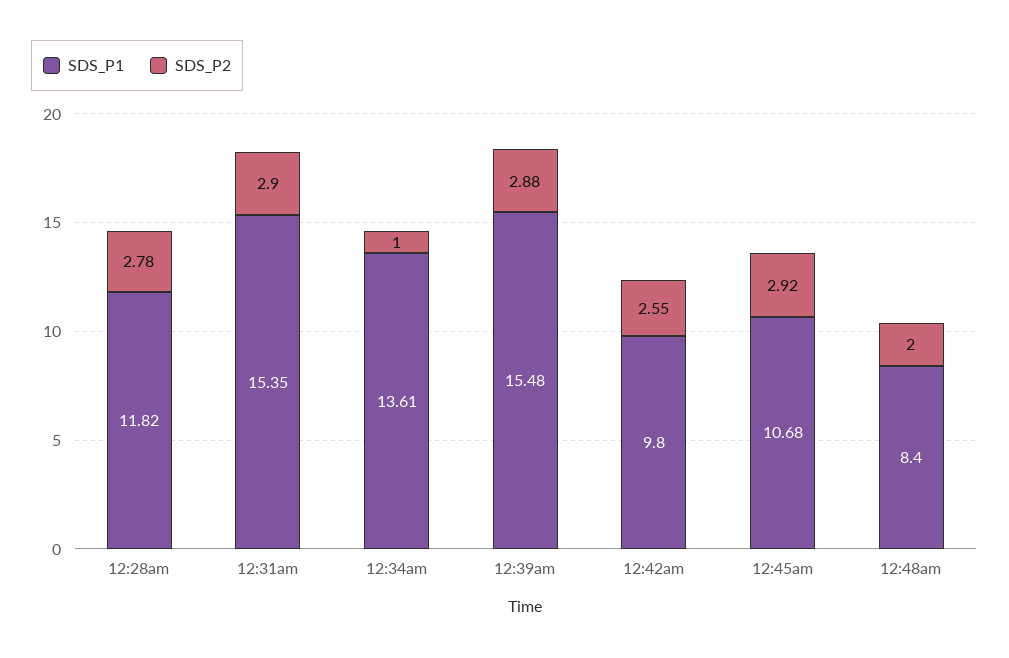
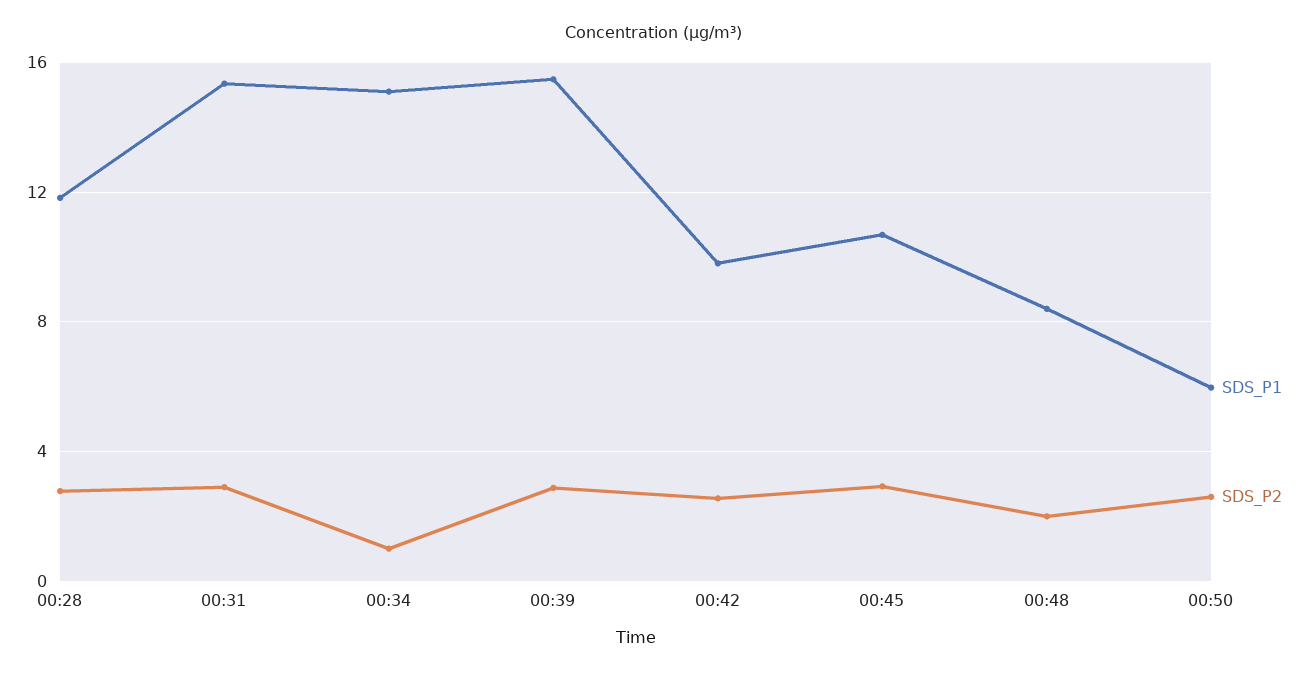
SDS_P1, 12:34am: 13.61 -> 15
SDS_P1, 00:50: none -> 6
SDS_P2, 00:50: none -> 2.5

